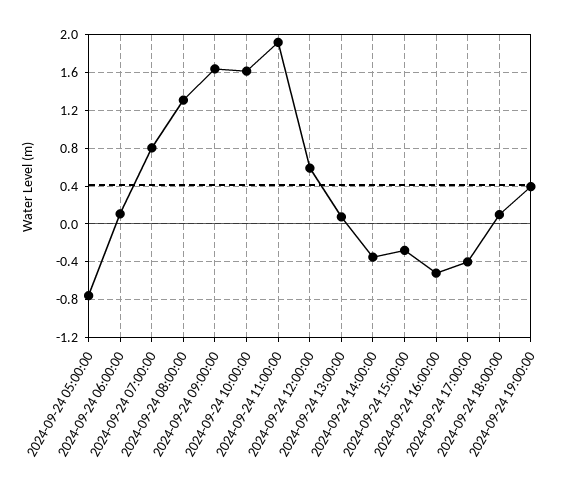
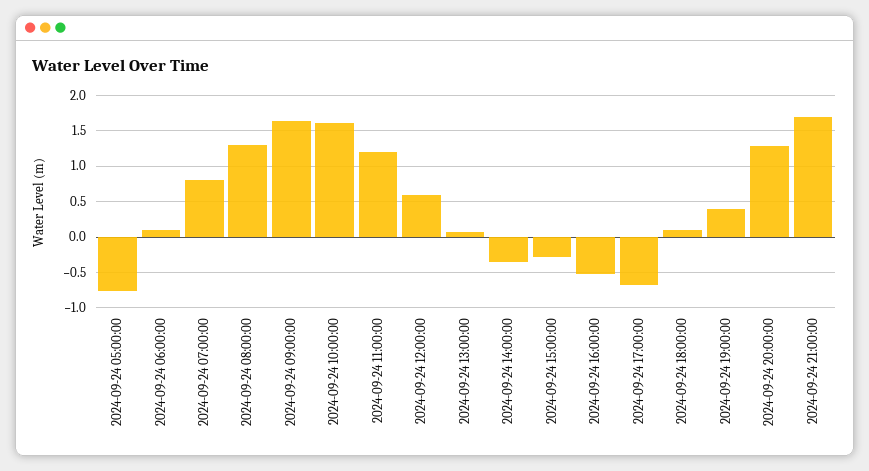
2024-09-24 11:00:00: 1.9 -> 1.2
2024-09-24 17:00:00: -0.4 -> -0.7
2024-09-24 20:00:00: none -> 1.3
2024-09-24 21:00:00: none -> 1.7

